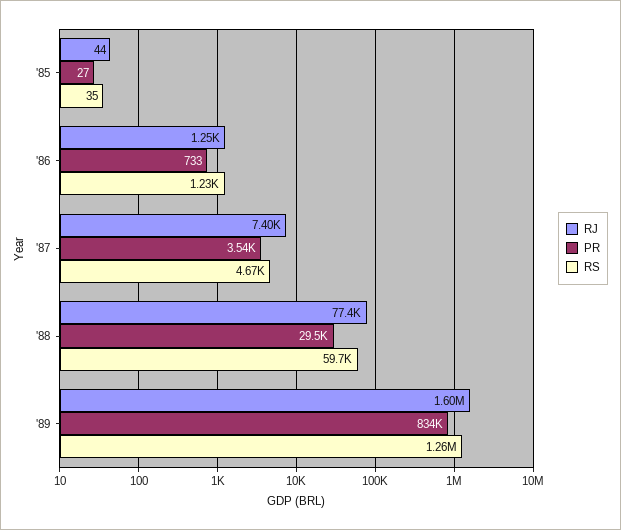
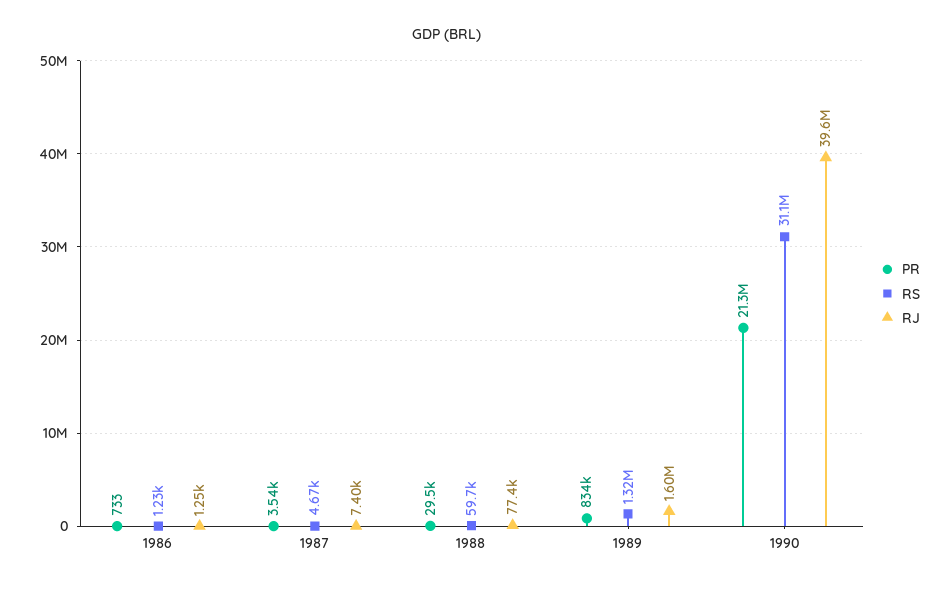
RJ, '85: 44 -> none
PR, '85: 27 -> none
RS, '85: 35 -> none
RS, '89: 1260000 -> 1320000
PR, 1990: none -> 21300000
RS, 1990: none -> 31100000
RJ, 1990: none -> 39600000

